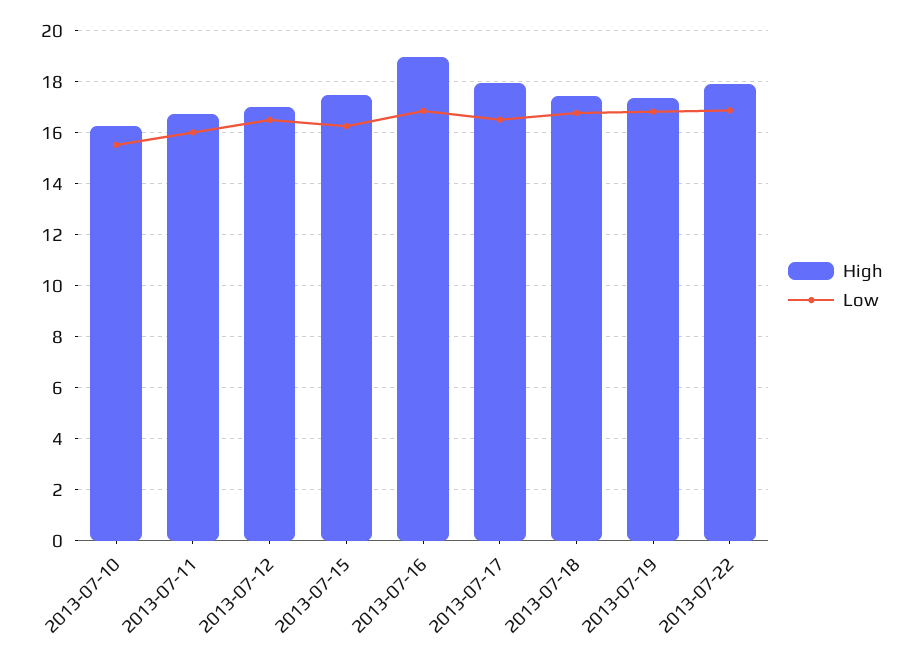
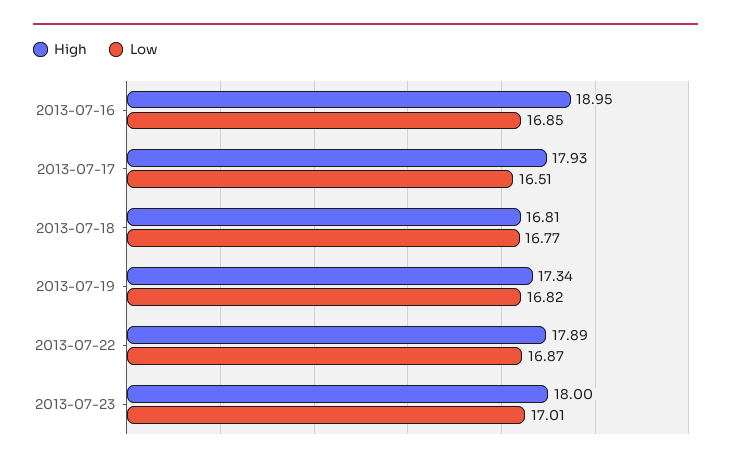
High, 2013-07-10: 16.25 -> none
Low, 2013-07-10: 15.5 -> none
High, 2013-07-11: 16.75 -> none
Low, 2013-07-11: 16 -> none
High, 2013-07-12: 17 -> none
Low, 2013-07-12: 16.5 -> none
High, 2013-07-15: 17.5 -> none
Low, 2013-07-15: 16.25 -> none
High, 2013-07-18: 17.5 -> 16.81
High, 2013-07-23: none -> 18
Low, 2013-07-23: none -> 17.01

